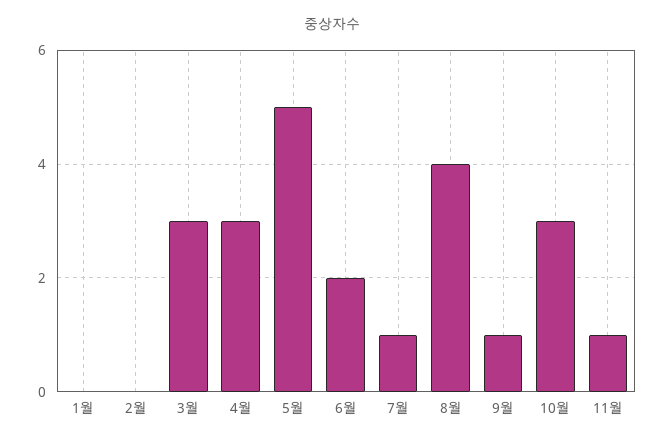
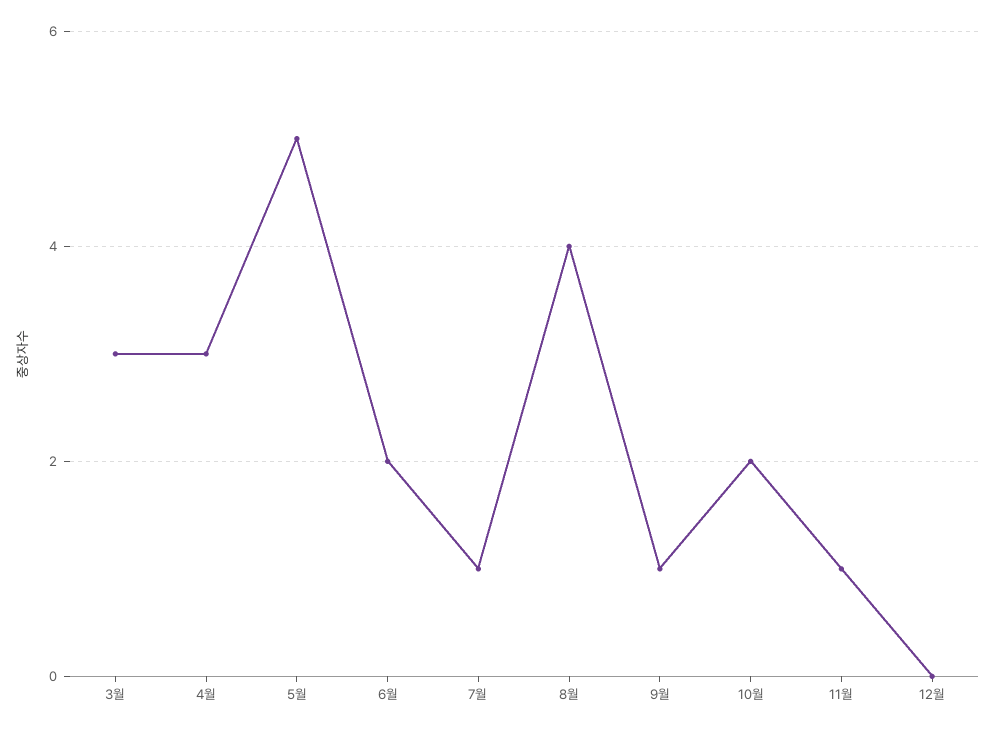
1월: 0 -> none
2월: 0 -> none
10월: 3 -> 2
12월: none -> 0

